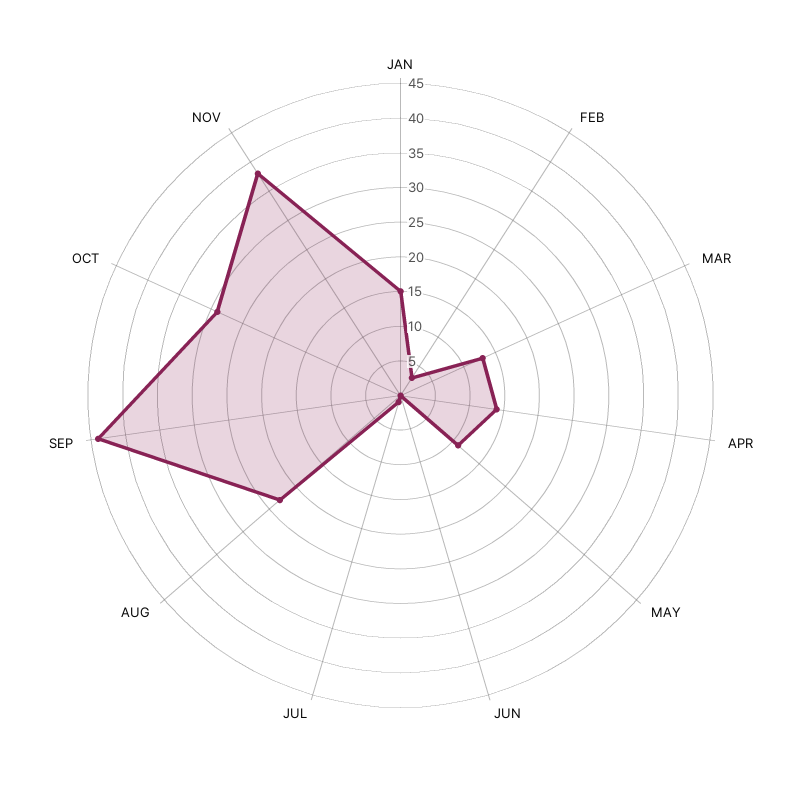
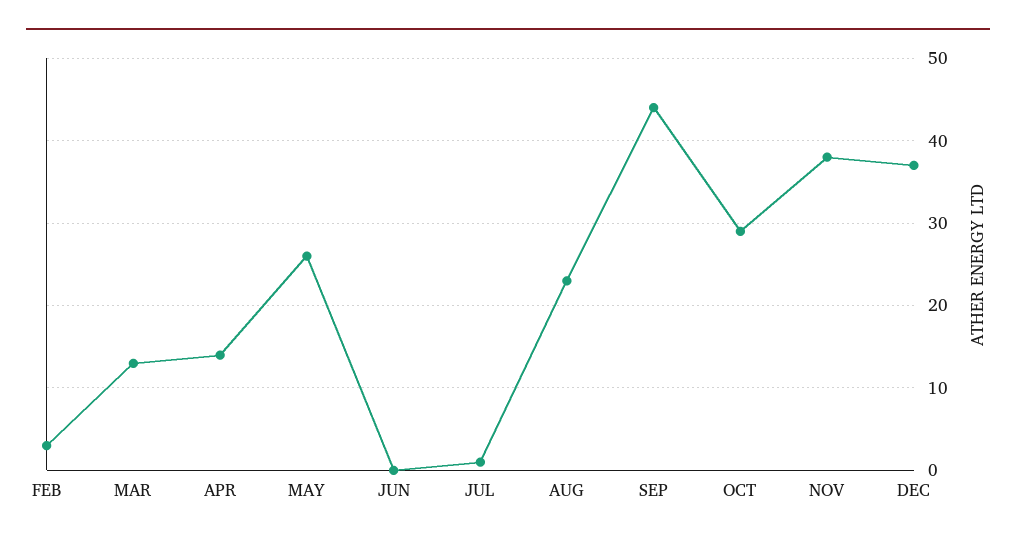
JAN: 15 -> none
MAY: 10 -> 26
DEC: none -> 37

